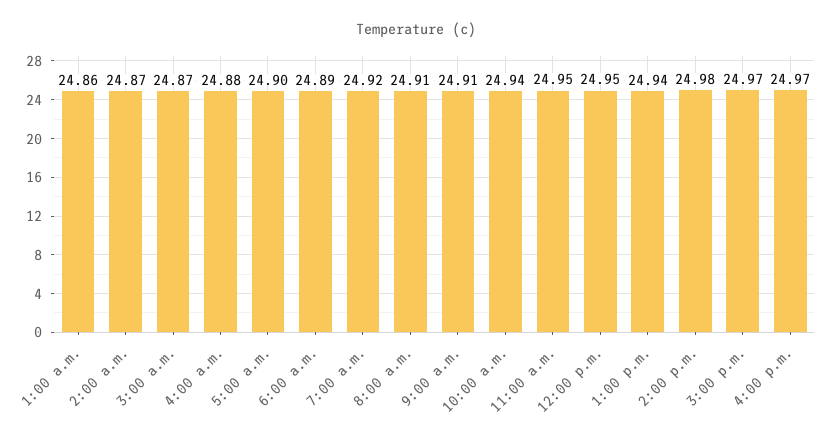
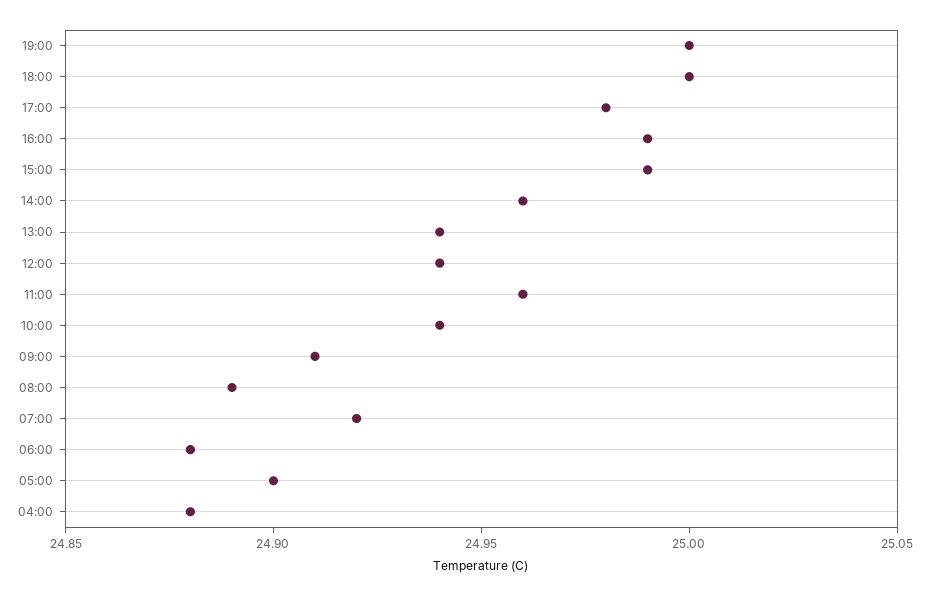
1:00 a.m.: 24.86 -> none
2:00 a.m.: 24.87 -> none
3:00 a.m.: 24.87 -> none
6:00 a.m.: 24.89 -> 24.88
8:00 a.m.: 24.91 -> 24.89
11:00 a.m.: 24.95 -> 24.96
12:00 p.m.: 24.95 -> 24.94
2:00 p.m.: 24.98 -> 24.96
3:00 p.m.: 24.97 -> 24.99
4:00 p.m.: 24.97 -> 24.99
19:00: none -> 25
18:00: none -> 25
17:00: none -> 24.98

